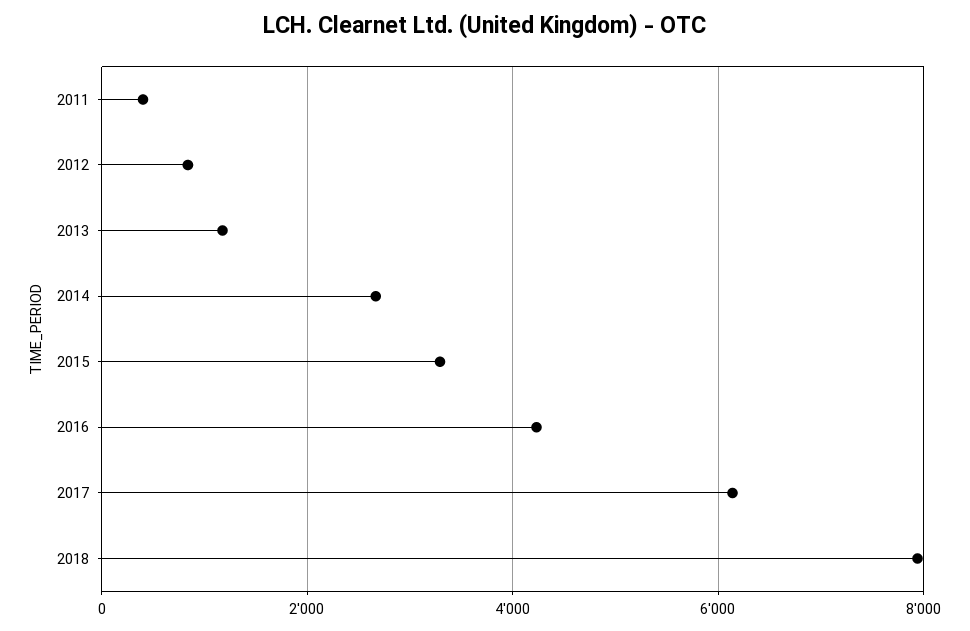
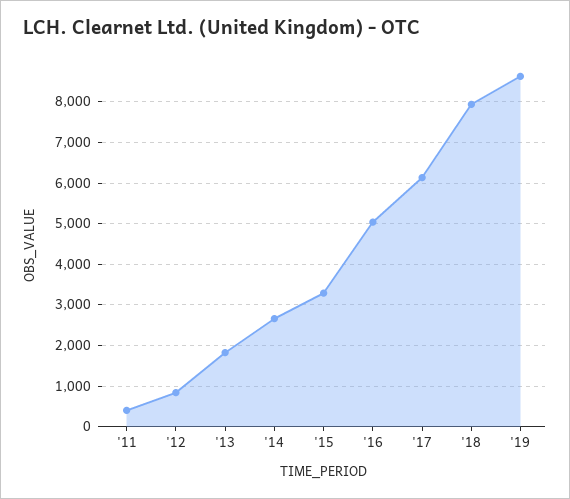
2013: 1200 -> 1800
2016: 4200 -> 5000
'19: none -> 8600

